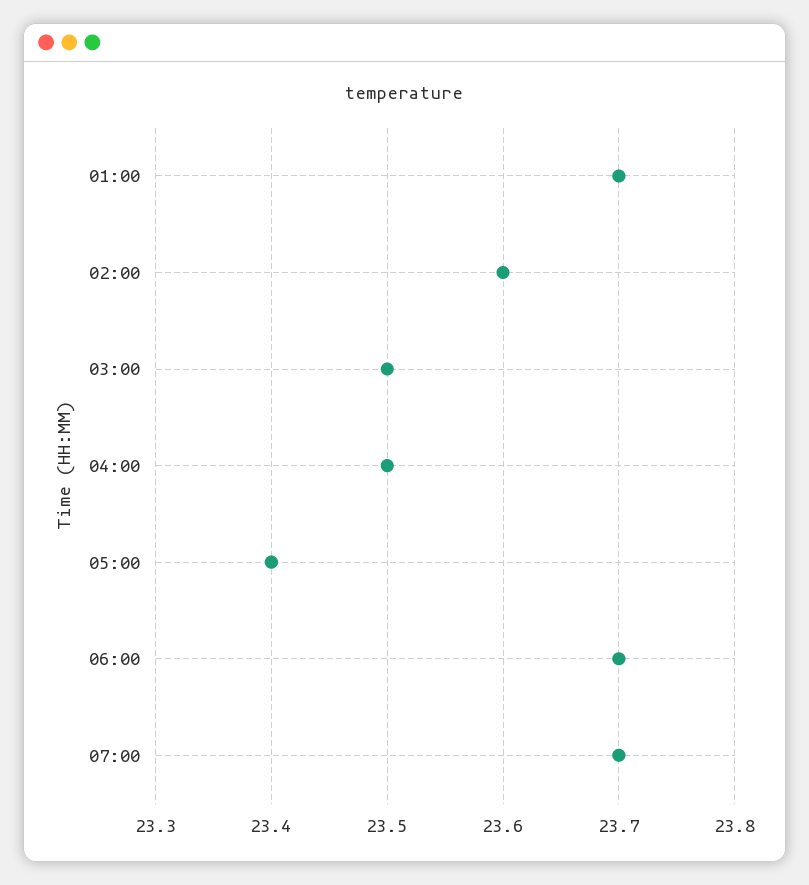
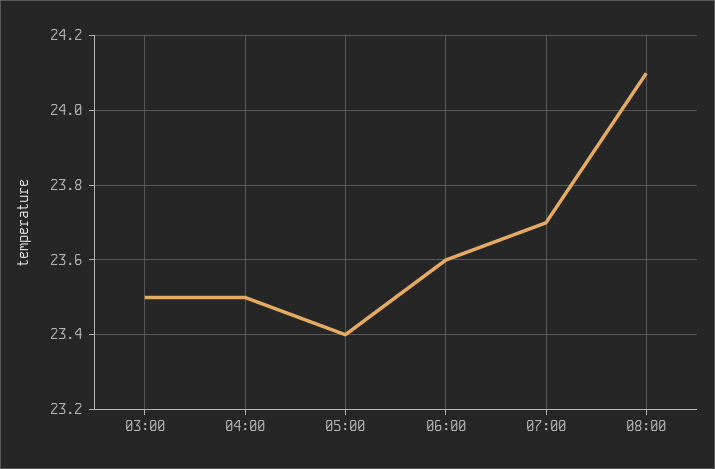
01:00: 23.7 -> none
02:00: 23.6 -> none
06:00: 23.7 -> 23.6
08:00: none -> 24.1

